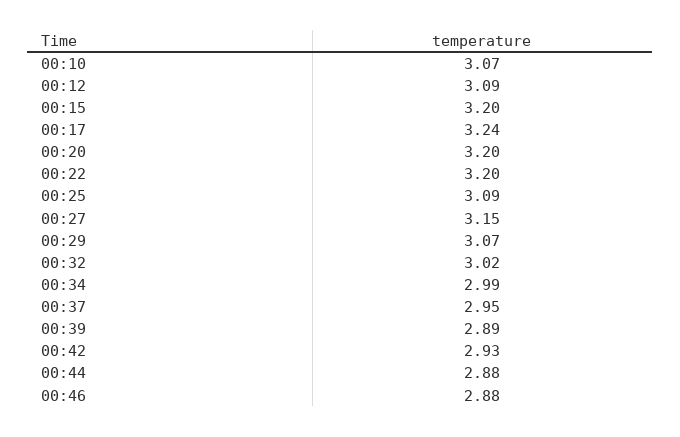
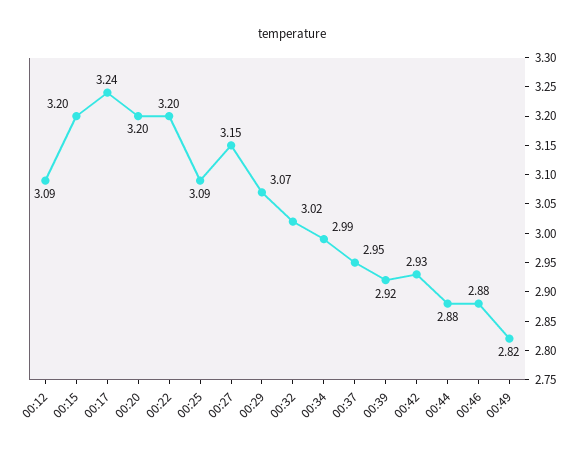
00:10: 3.07 -> none
00:39: 2.89 -> 2.92
00:49: none -> 2.82

